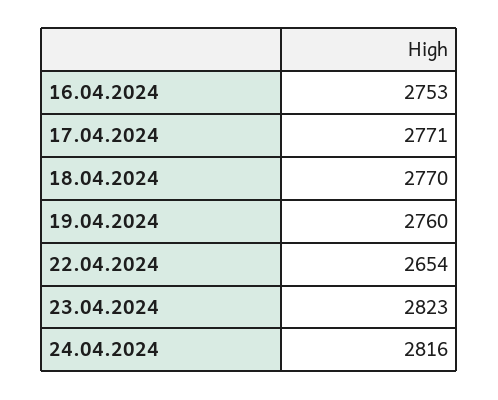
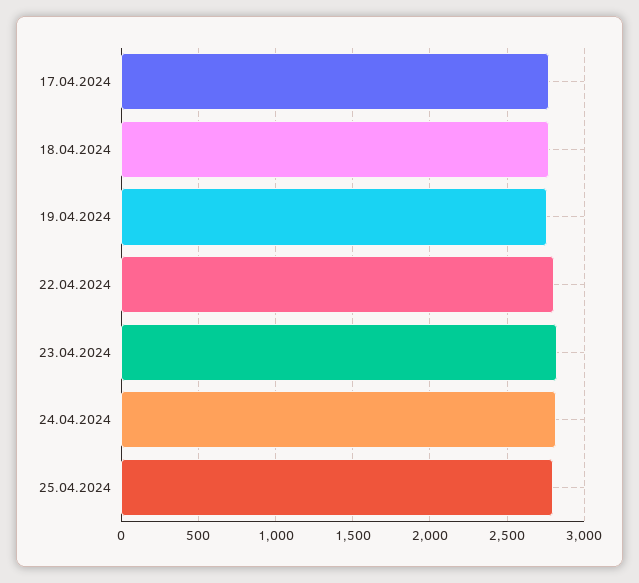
16.04.2024: 2753 -> none
22.04.2024: 2654 -> 2800
25.04.2024: none -> 2800

